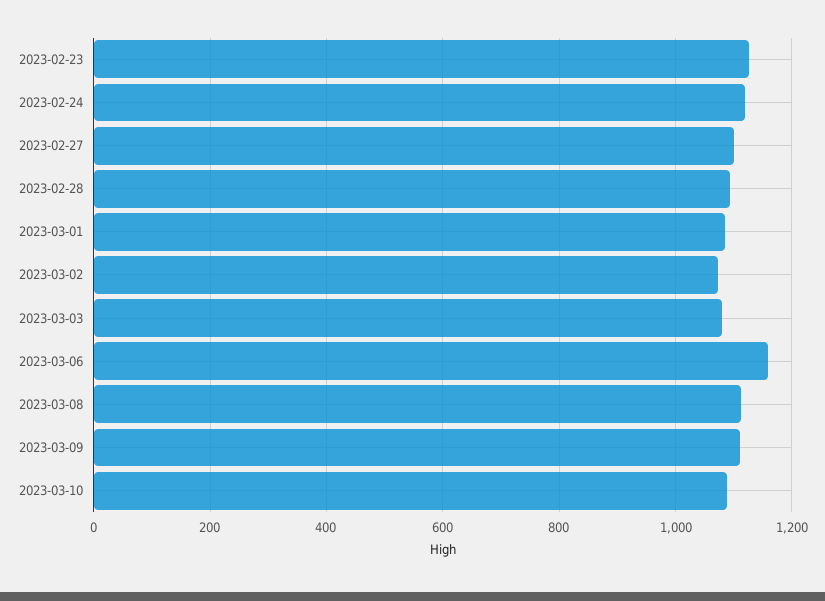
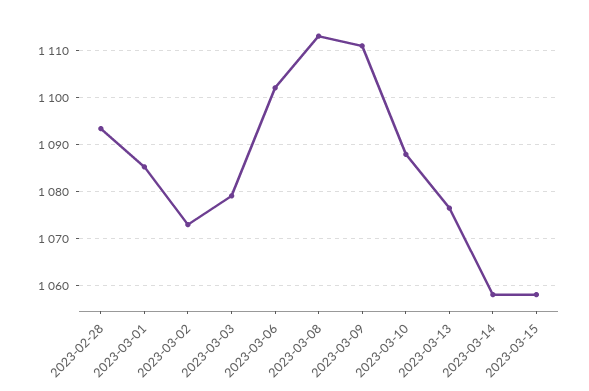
2023-02-23: 1120 -> none
2023-02-24: 1120 -> none
2023-02-27: 1100 -> none
2023-03-06: 1160 -> 1102
2023-03-13: none -> 1076
2023-03-14: none -> 1058
2023-03-15: none -> 1058

